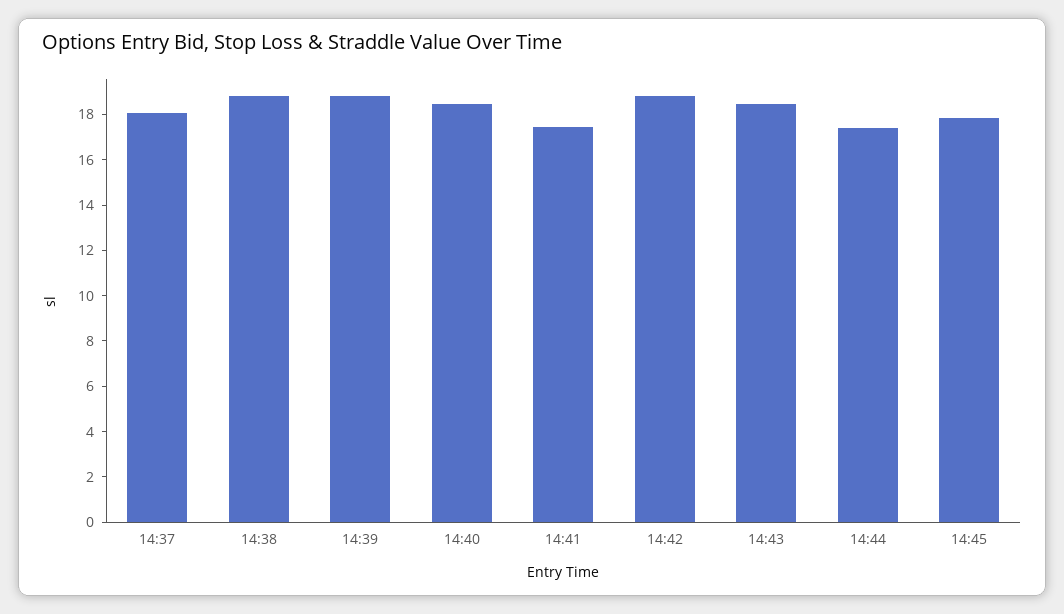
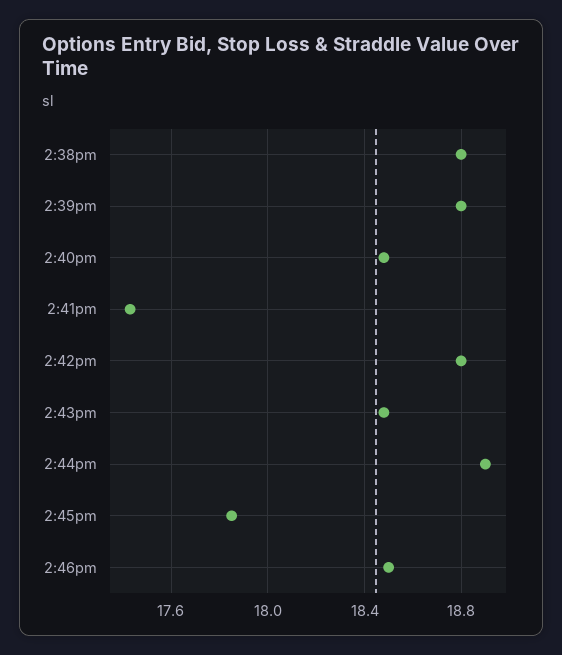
14:37: 18 -> none
14:44: 17.5 -> 18.9
2:46pm: none -> 18.5

